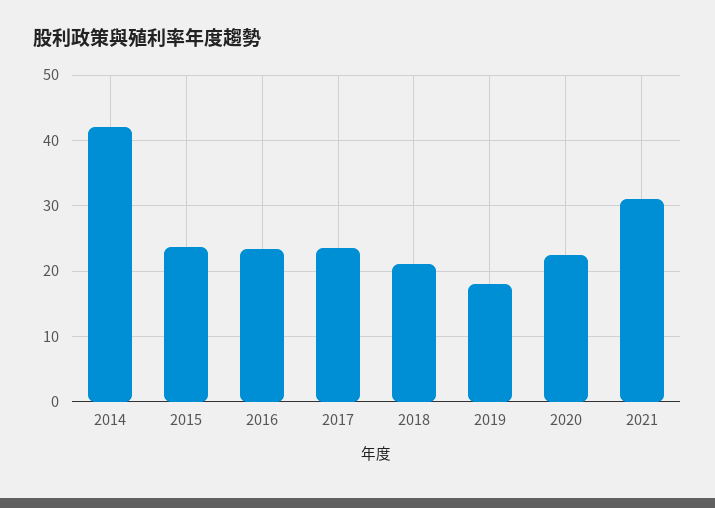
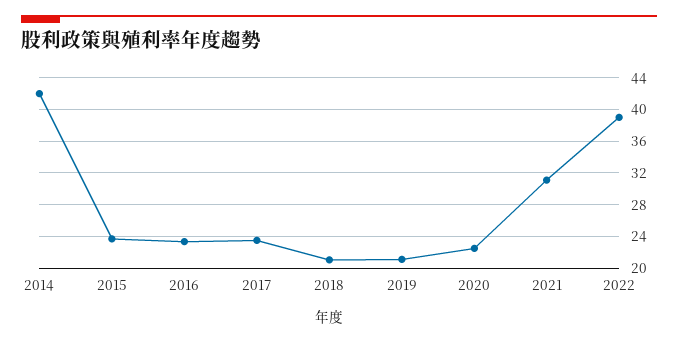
2019: 18 -> 21
2022: none -> 39

